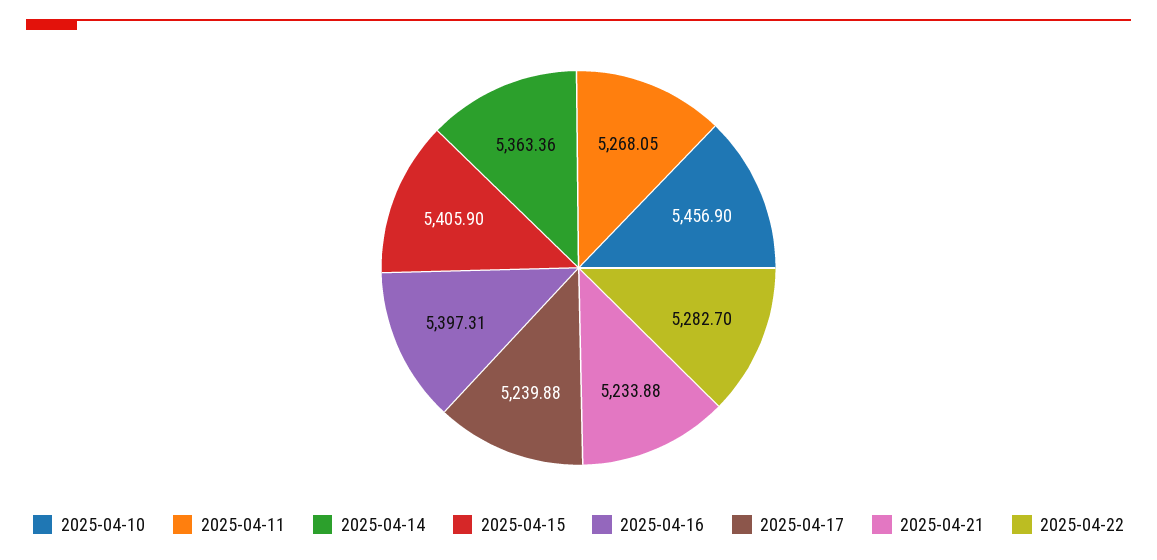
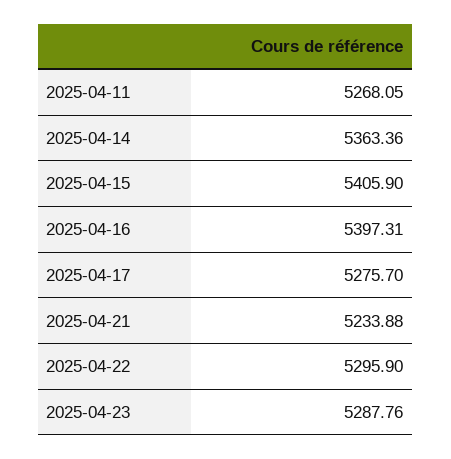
2025-04-10: 5456.9 -> none
2025-04-17: 5239.88 -> 5275.7
2025-04-22: 5282.7 -> 5295.9
2025-04-23: none -> 5287.76

